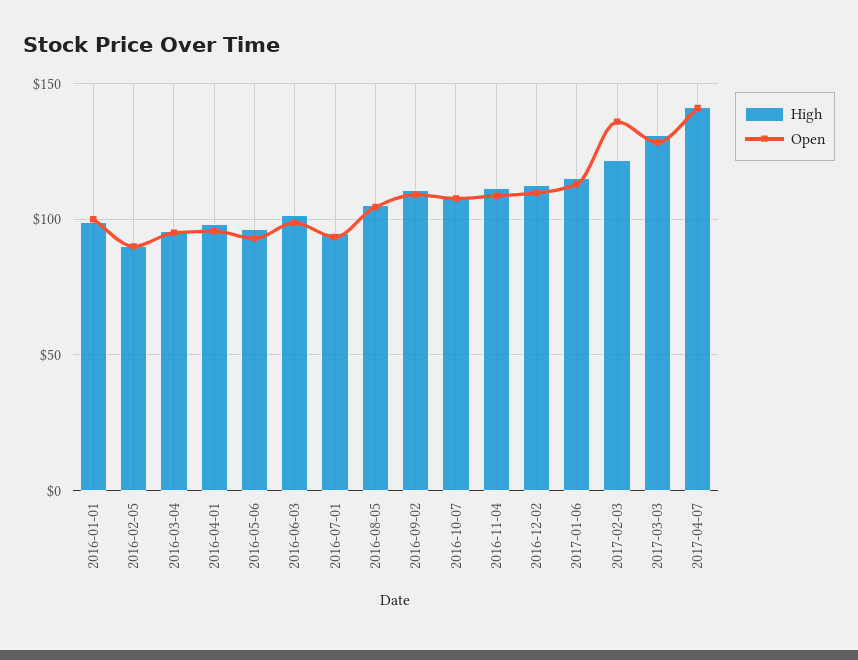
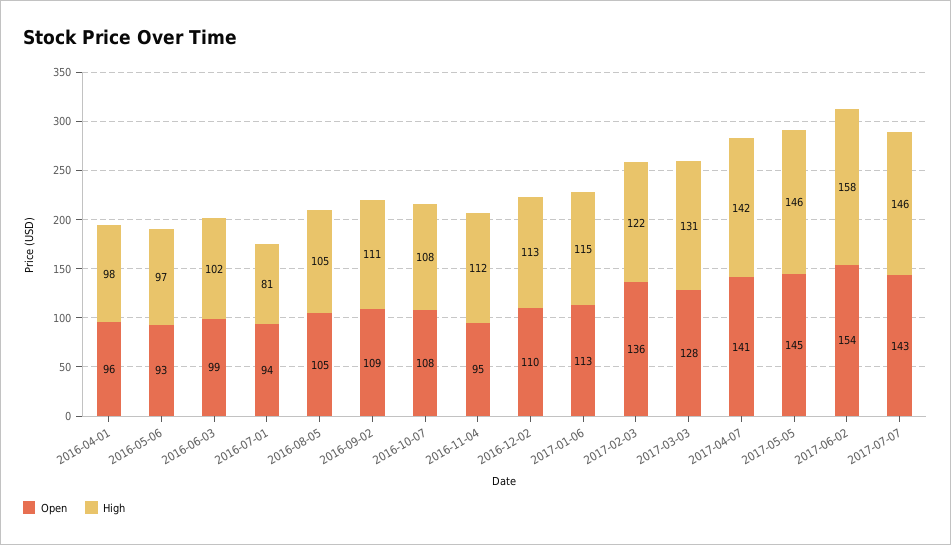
High, 2016-01-01: 100 -> none
Open, 2016-01-01: 100 -> none
High, 2016-02-05: 90 -> none
Open, 2016-02-05: 90 -> none
High, 2016-03-04: 95 -> none
Open, 2016-03-04: 95 -> none
High, 2016-07-01: 95 -> 81
Open, 2016-11-04: 110 -> 95
Open, 2017-05-05: none -> 145
High, 2017-05-05: none -> 146
Open, 2017-06-02: none -> 154
High, 2017-06-02: none -> 158
Open, 2017-07-07: none -> 143
High, 2017-07-07: none -> 146

